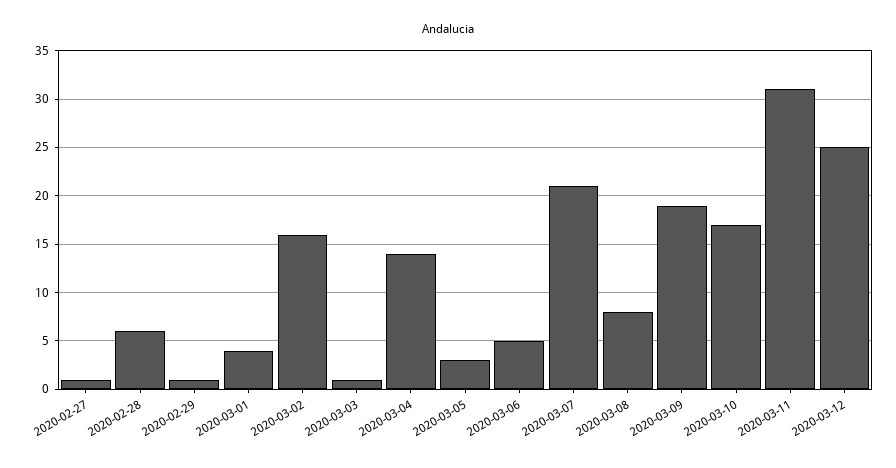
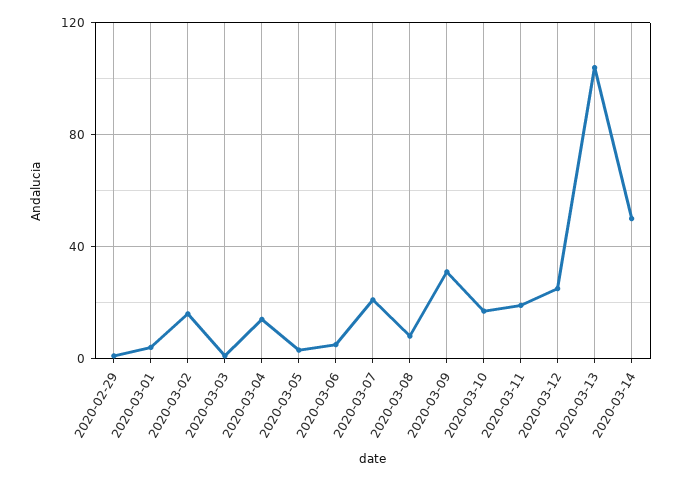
2020-02-27: 1 -> none
2020-02-28: 6 -> none
2020-03-09: 19 -> 30
2020-03-11: 31 -> 20
2020-03-13: none -> 105
2020-03-14: none -> 50

